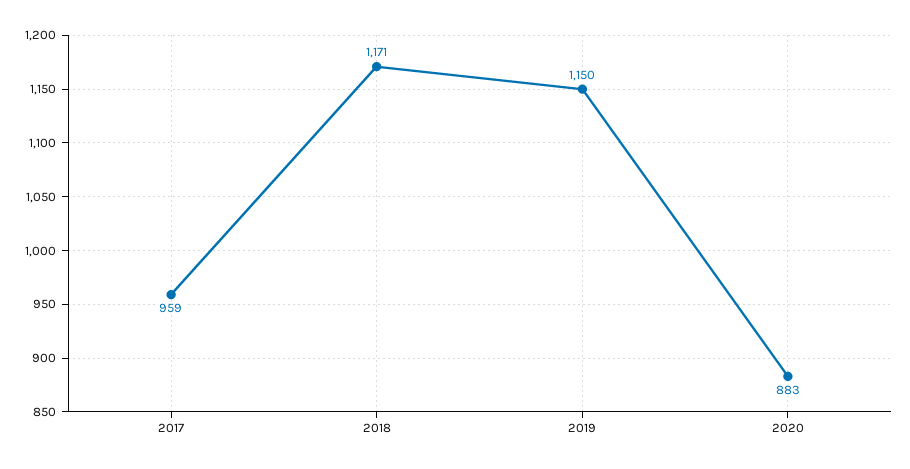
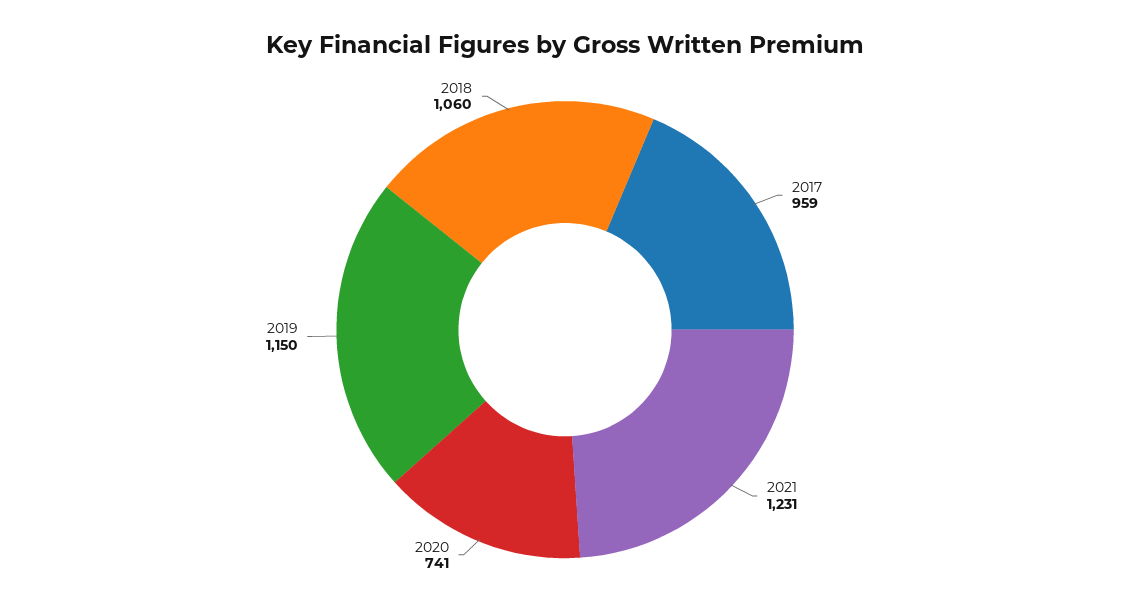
2018: 1171 -> 1060
2020: 883 -> 741
2021: none -> 1231

